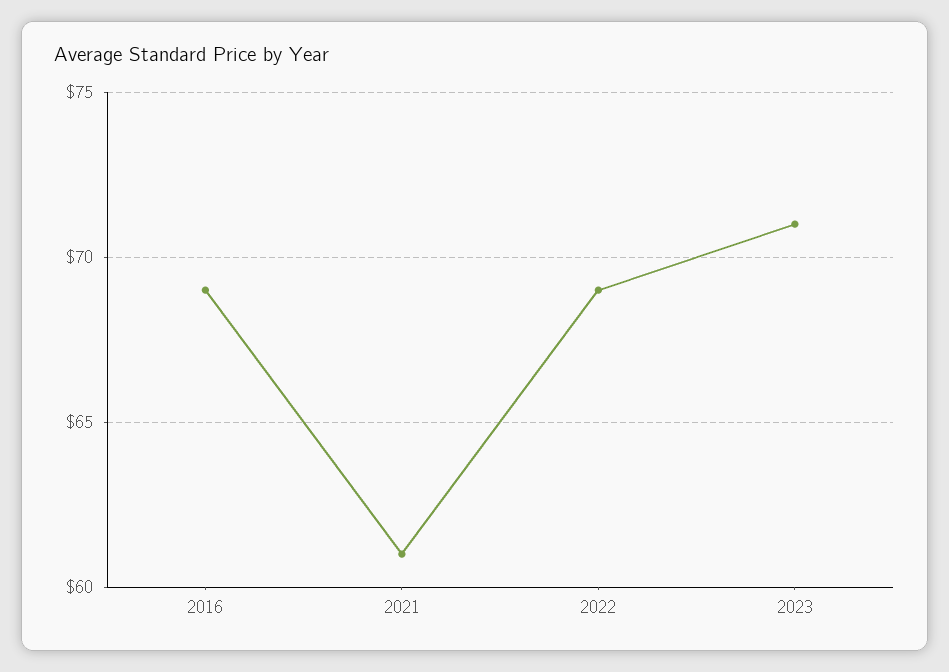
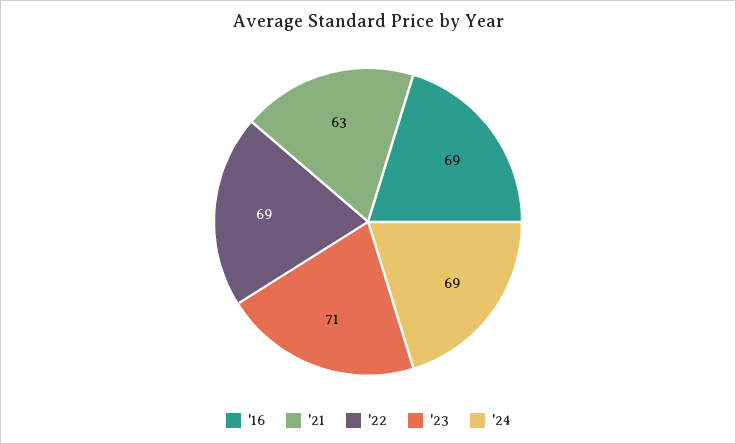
2021: 61 -> 63
'24: none -> 69

